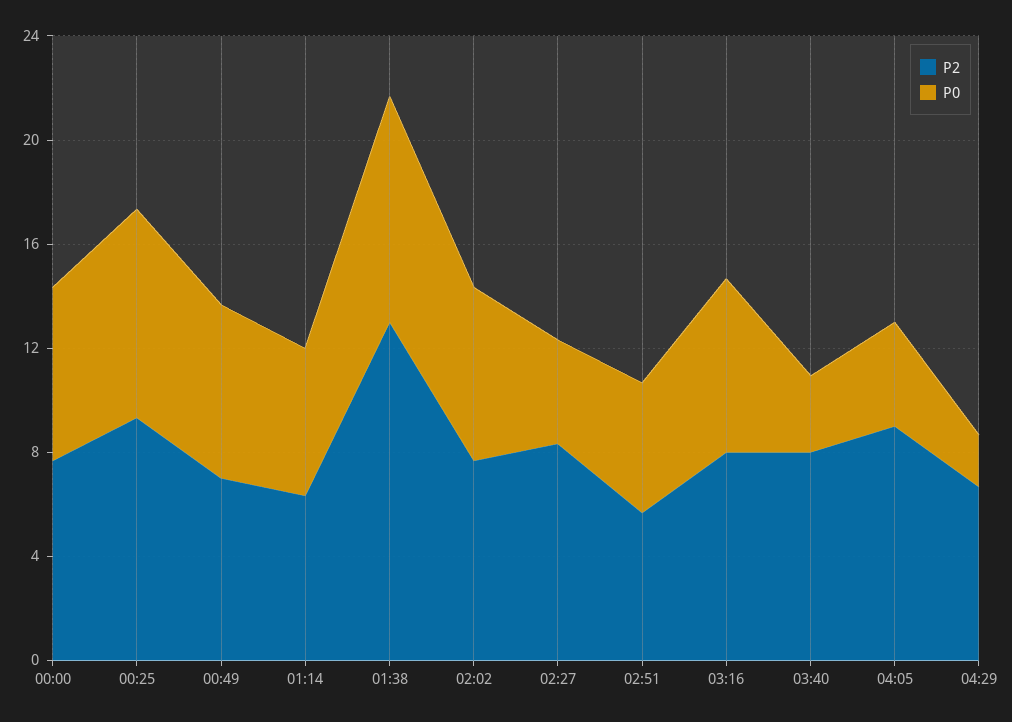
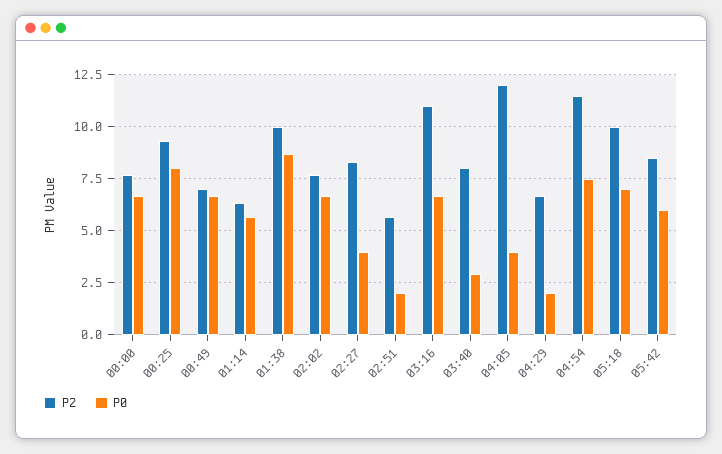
P2, 01:38: 13 -> 10
P0, 02:51: 5 -> 2
P2, 03:16: 8 -> 11
P2, 04:05: 9 -> 12
P2, 04:54: none -> 11.5
P0, 04:54: none -> 7.5
P2, 05:18: none -> 10
P0, 05:18: none -> 7
P2, 05:42: none -> 8.5
P0, 05:42: none -> 6

